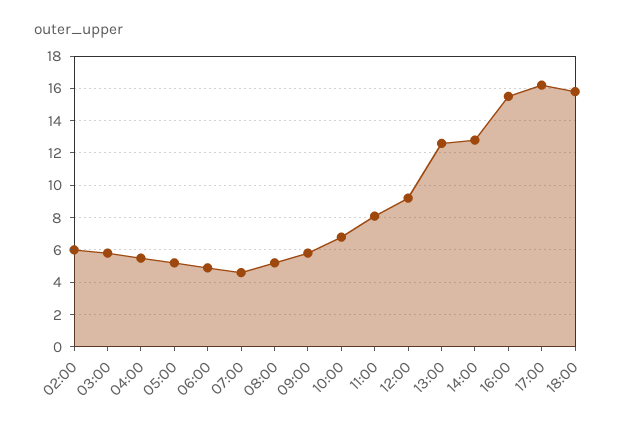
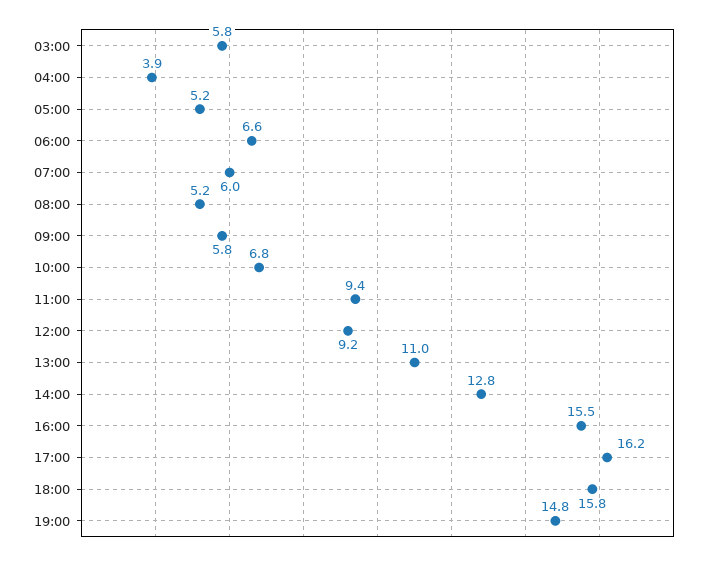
02:00: 6 -> none
04:00: 5.5 -> 3.9
06:00: 5 -> 6.6
07:00: 4.5 -> 6
11:00: 8 -> 9.4
13:00: 12.5 -> 11
19:00: none -> 14.8

